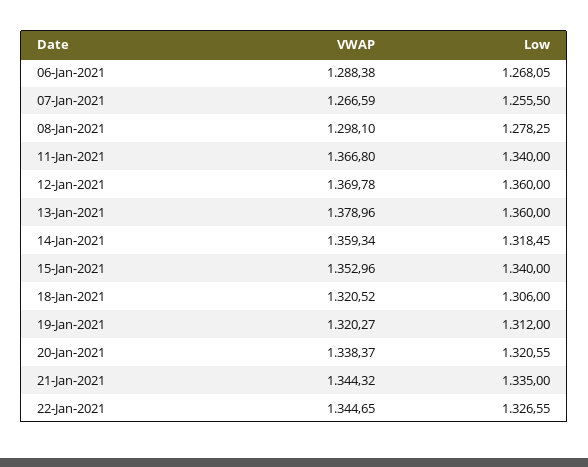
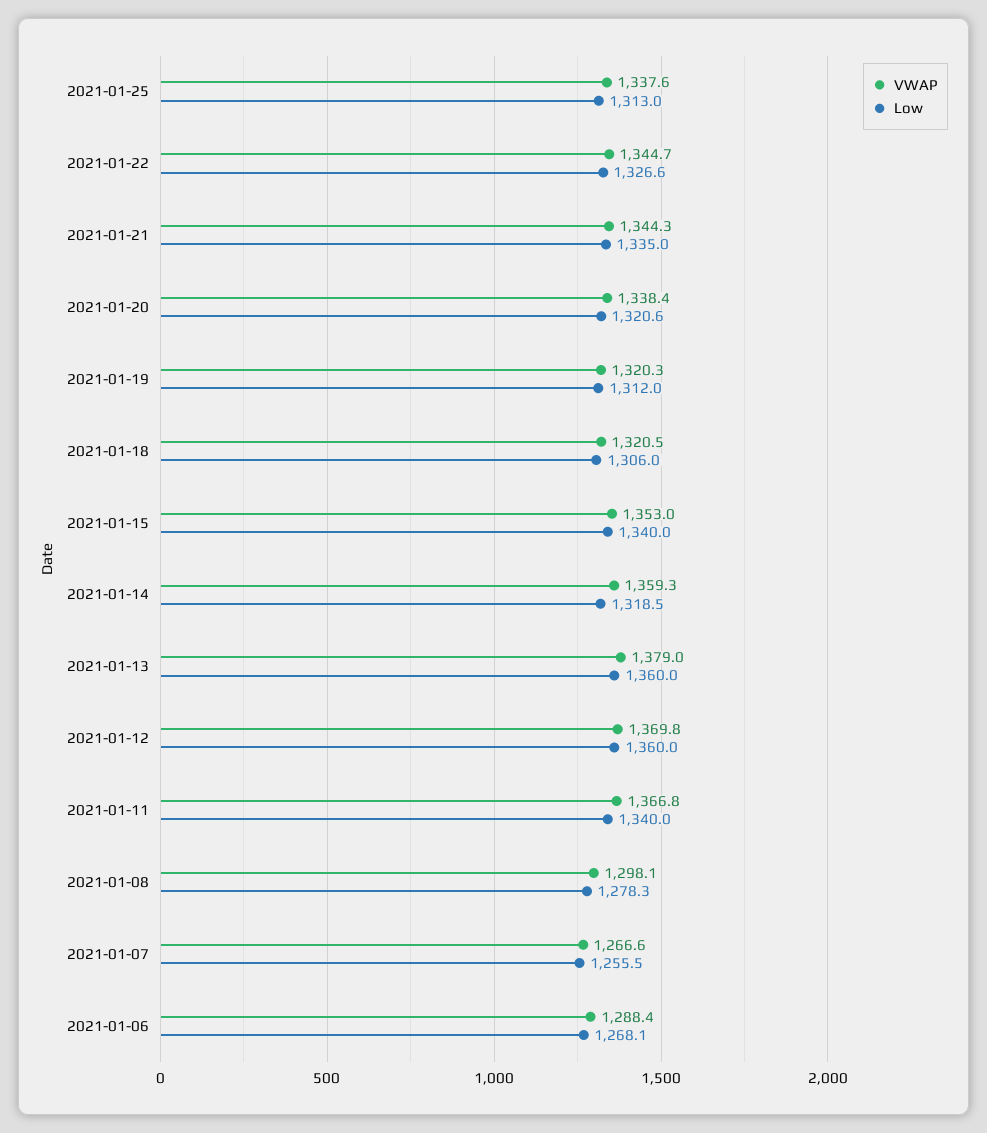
VWAP, 2021-01-25: none -> 1337.6
Low, 2021-01-25: none -> 1313

